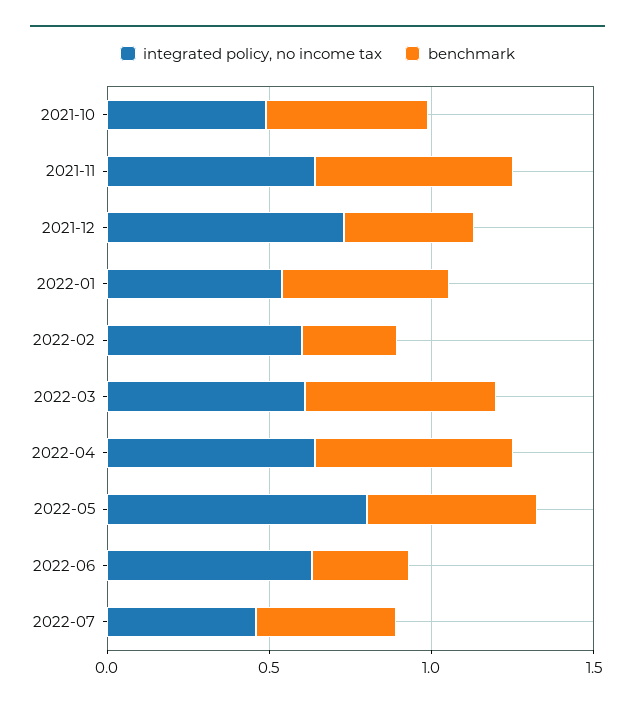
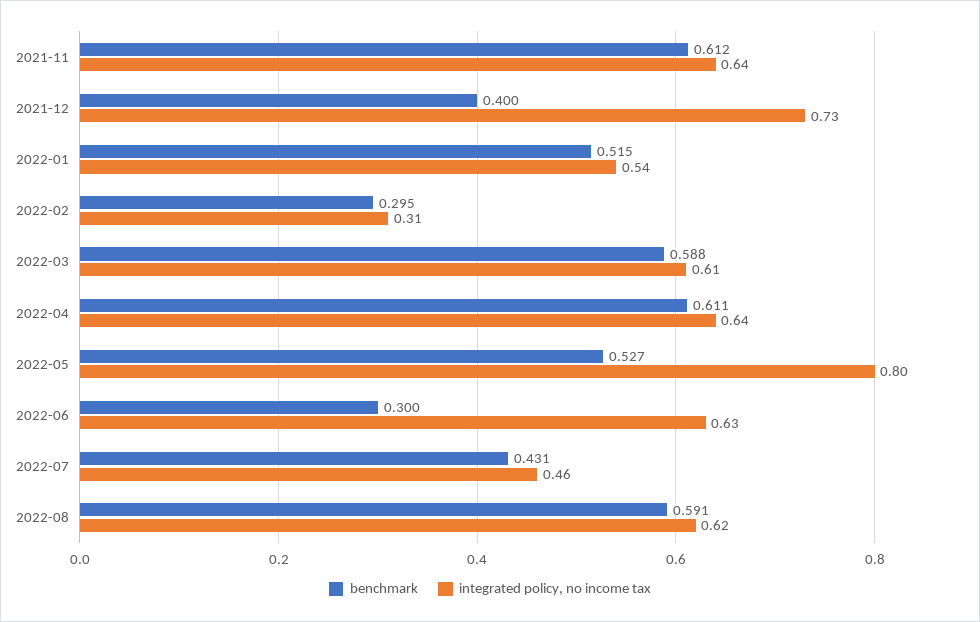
integrated policy, no income tax, 2021-10: 0.5 -> none
benchmark, 2021-10: 0.5 -> none
integrated policy, no income tax, 2022-02: 0.6 -> 0.31
benchmark, 2022-08: none -> 0.591
integrated policy, no income tax, 2022-08: none -> 0.62

